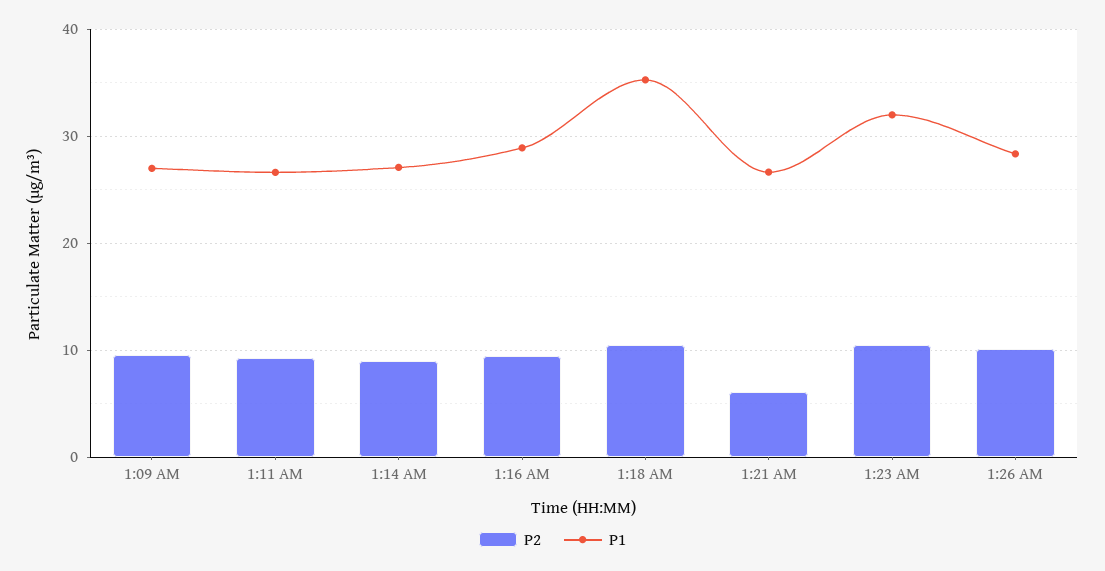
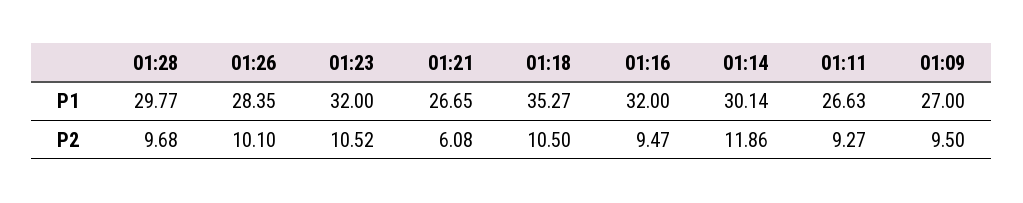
P2, 1:14 AM: 9 -> 11.86
P1, 1:14 AM: 27 -> 30.14
P1, 1:16 AM: 29 -> 32
P1, 01:28: none -> 29.77
P2, 01:28: none -> 9.68

